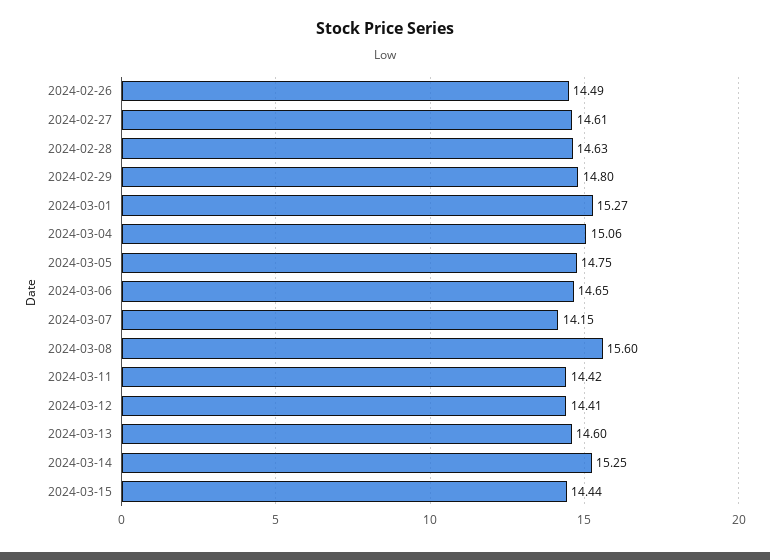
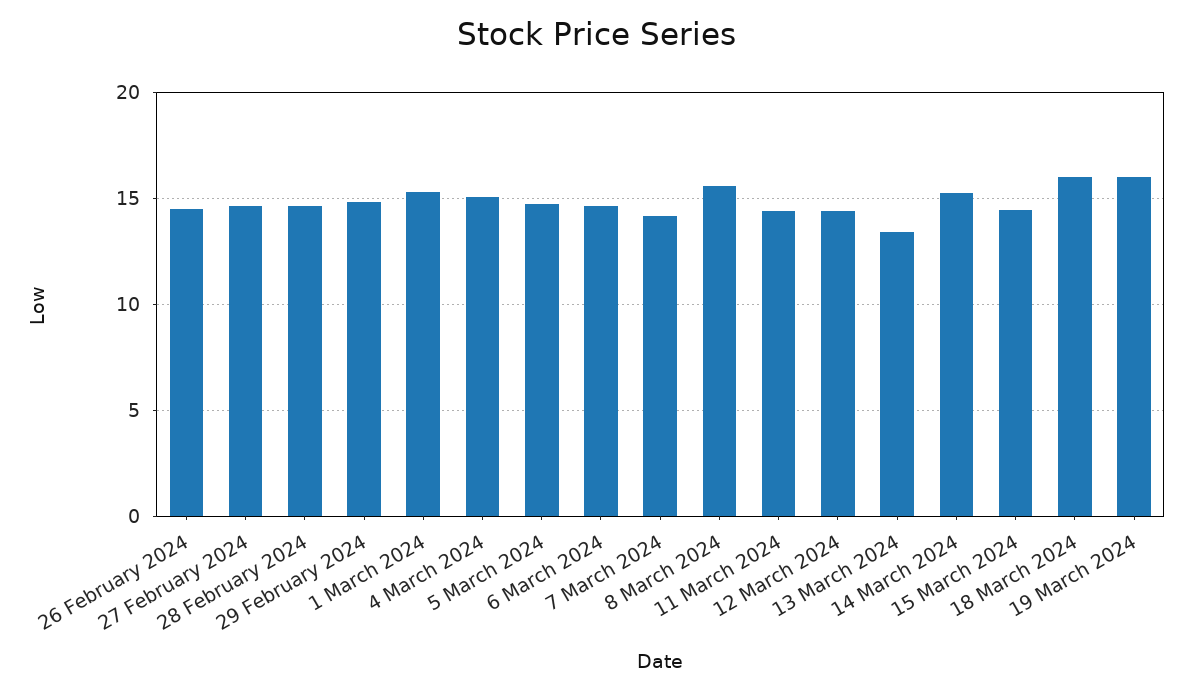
2024-03-13: 14.6 -> 13.5
18 March 2024: none -> 16
19 March 2024: none -> 16

